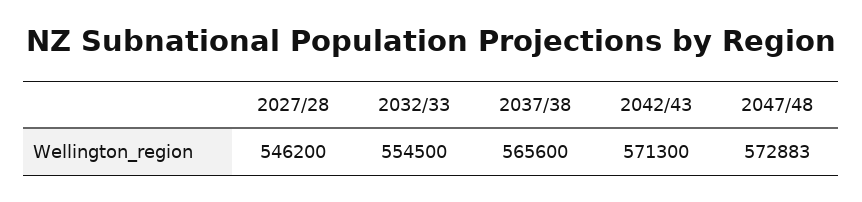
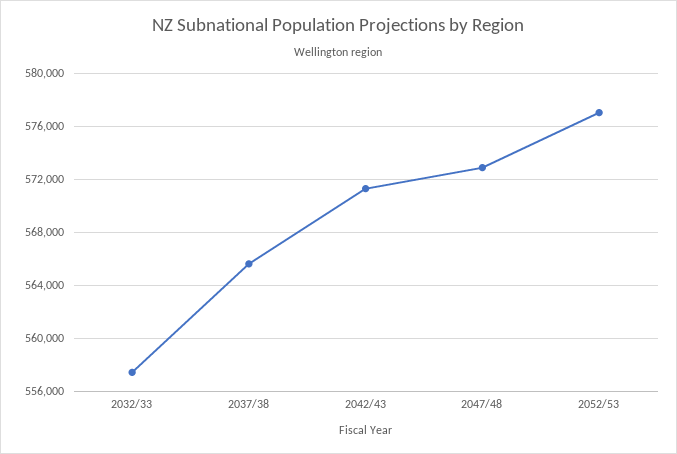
2027/28: 546200 -> none
2032/33: 554500 -> 557500
2052/53: none -> 577000

